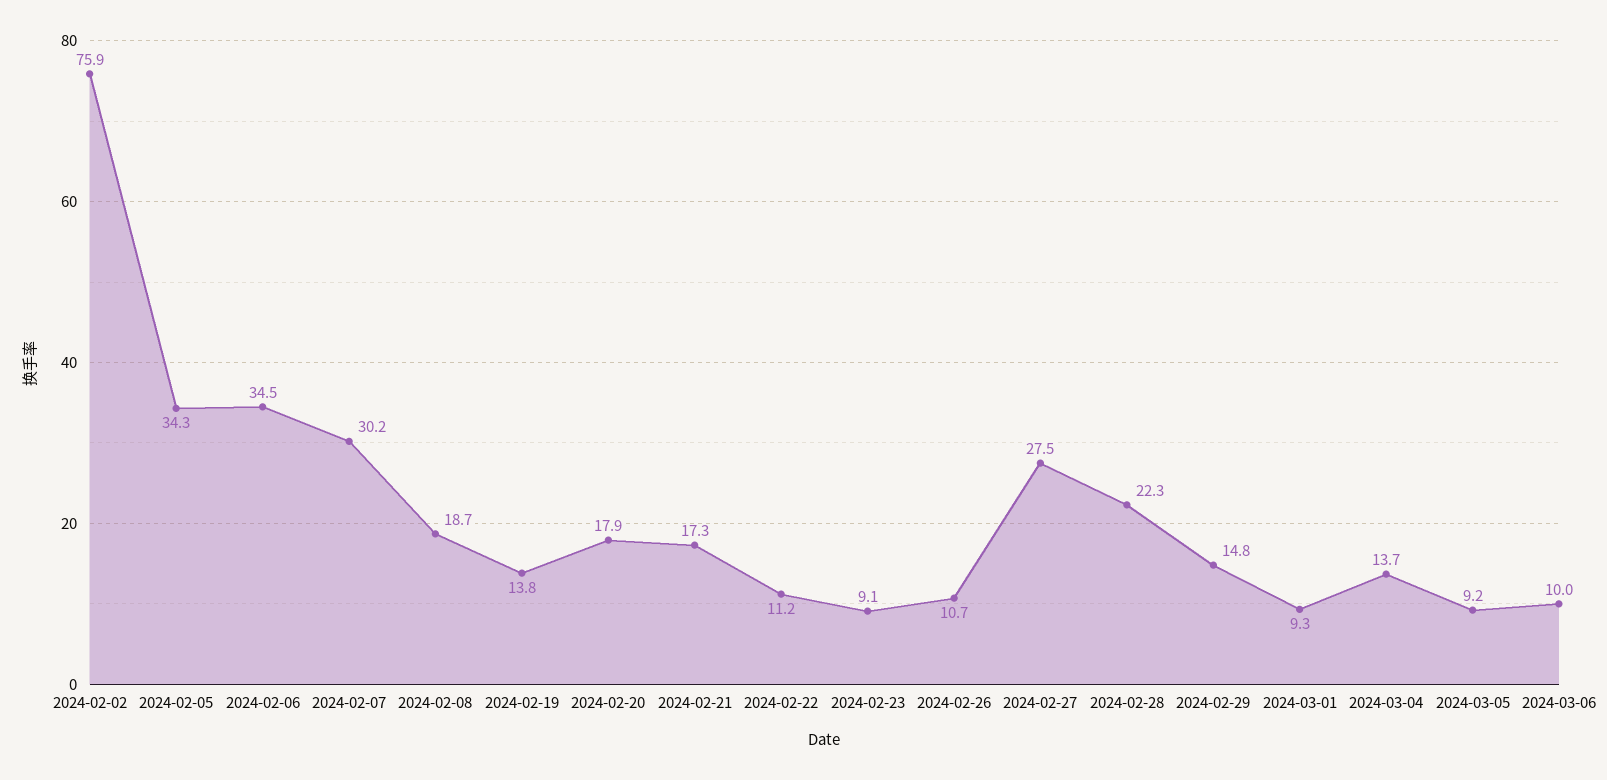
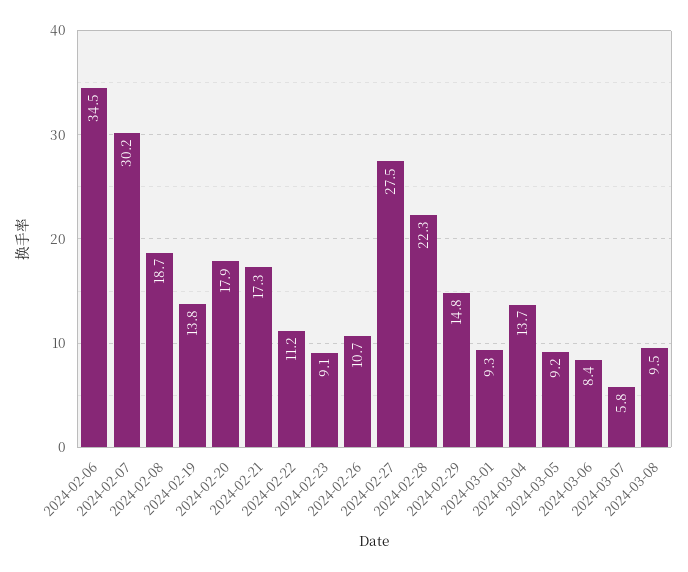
2024-02-02: 75.9 -> none
2024-02-05: 34.3 -> none
2024-03-06: 10 -> 8.4
2024-03-07: none -> 5.8
2024-03-08: none -> 9.5

